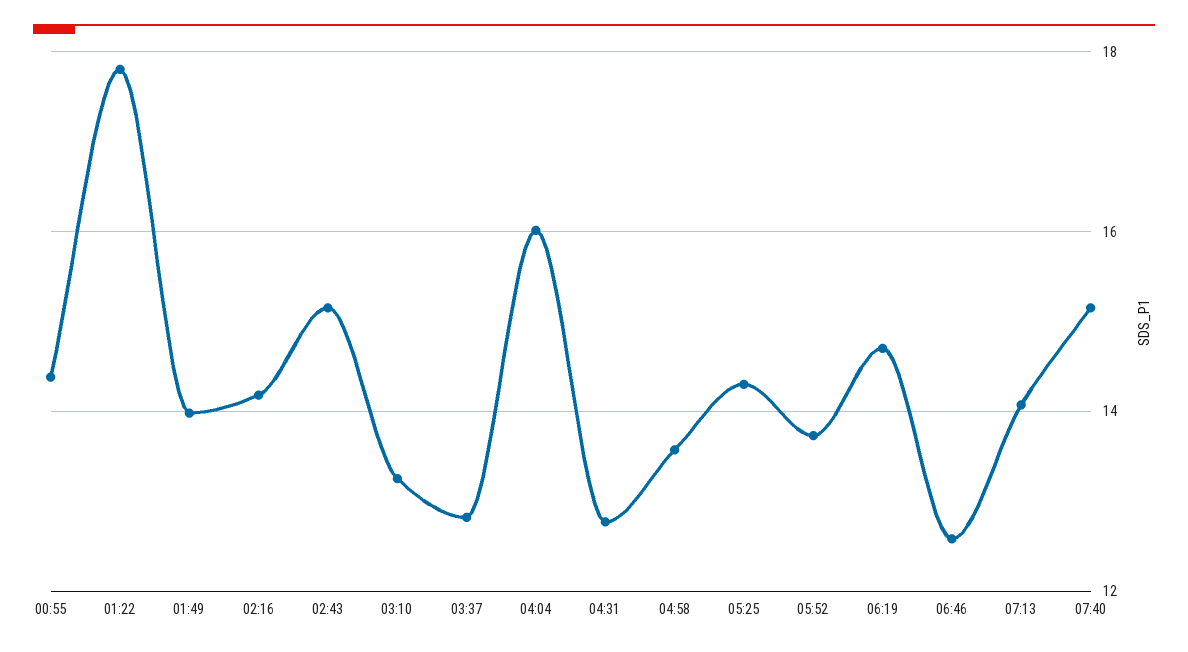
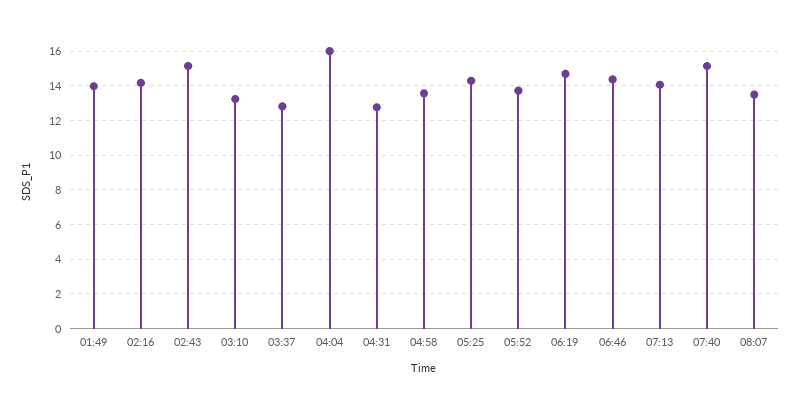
00:55: 14.4 -> none
01:22: 17.8 -> none
06:46: 12.6 -> 14.5
08:07: none -> 13.5

